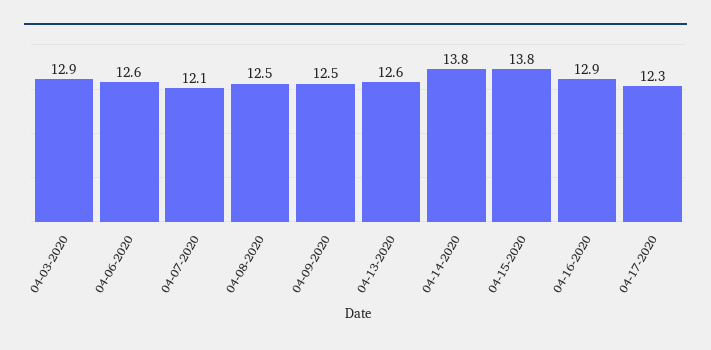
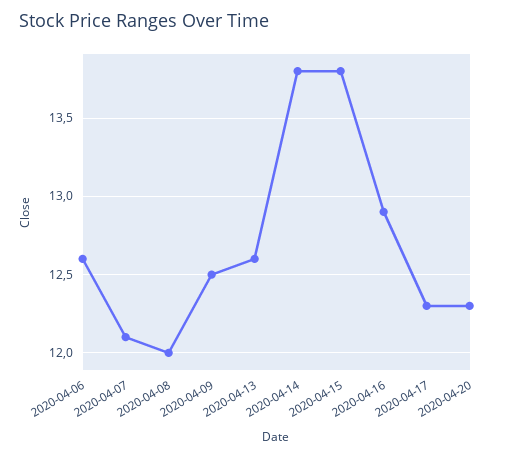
04-03-2020: 12.9 -> none
04-08-2020: 12.5 -> 12
2020-04-20: none -> 12.3

